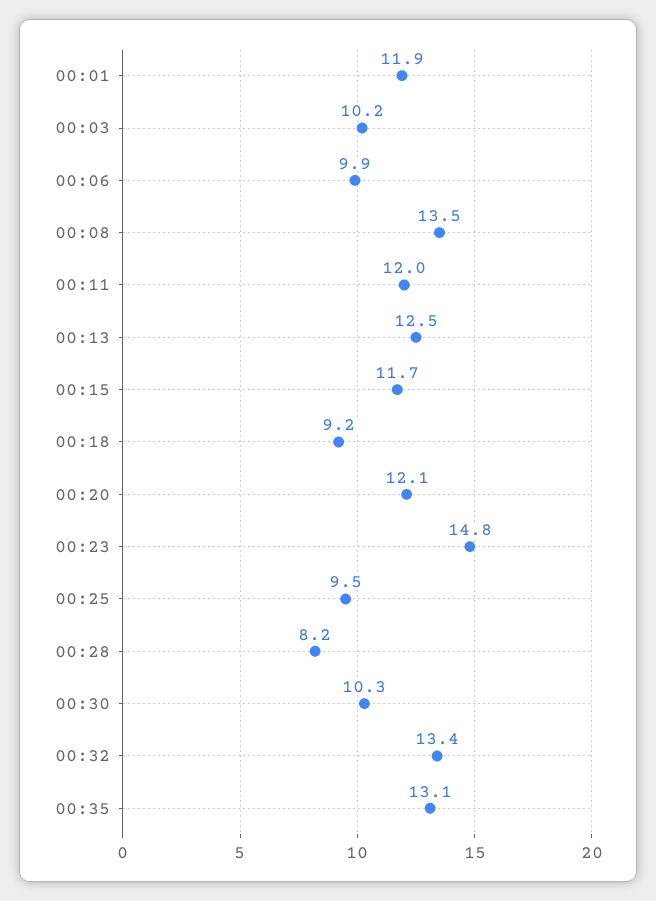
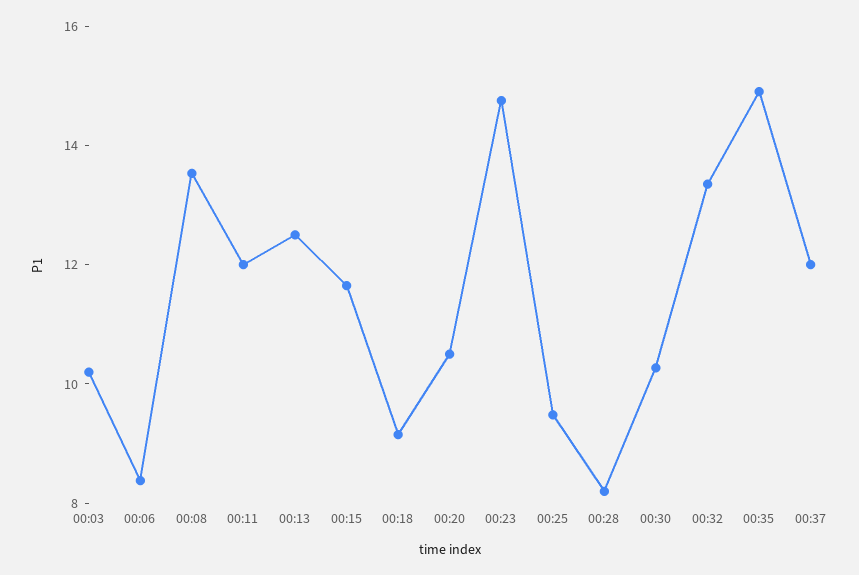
00:01: 11.9 -> none
00:06: 9.9 -> 8.5
00:20: 12.1 -> 10.5
00:35: 13.1 -> 15
00:37: none -> 12

